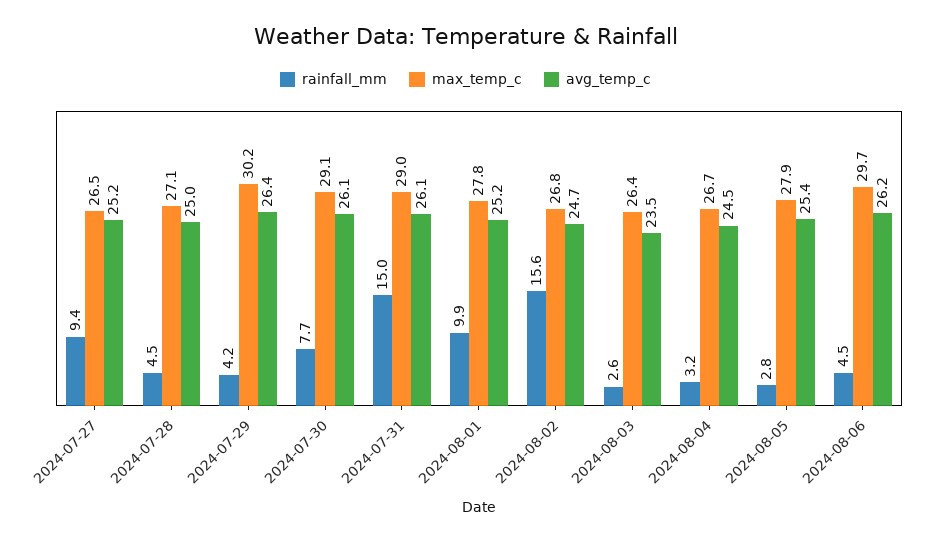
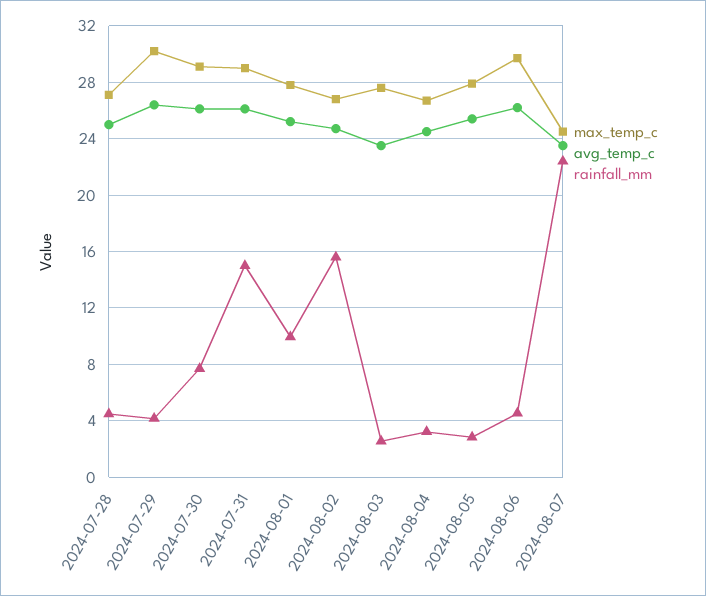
rainfall_mm, 2024-07-27: 9.4 -> none
max_temp_c, 2024-07-27: 26.5 -> none
avg_temp_c, 2024-07-27: 25.2 -> none
max_temp_c, 2024-08-03: 26.4 -> 27.5
max_temp_c, 2024-08-07: none -> 24.5
avg_temp_c, 2024-08-07: none -> 23.5
rainfall_mm, 2024-08-07: none -> 22.5

